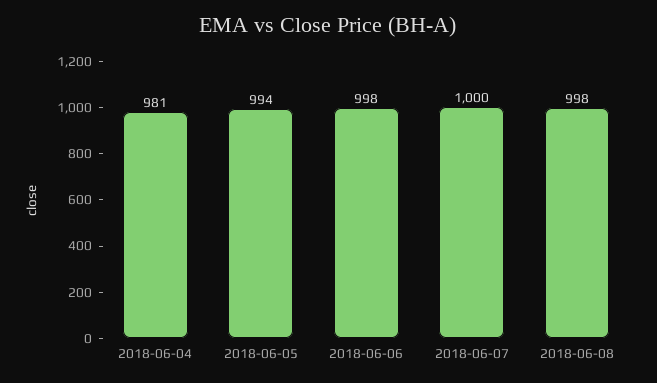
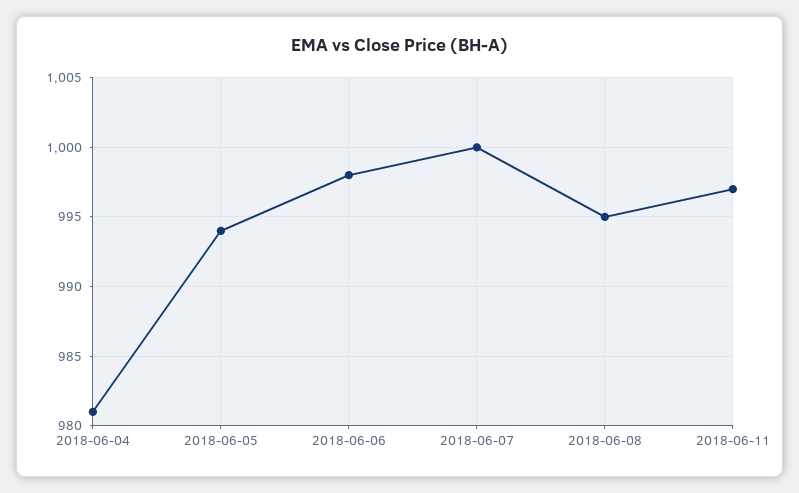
2018-06-08: 998 -> 995
2018-06-11: none -> 997

